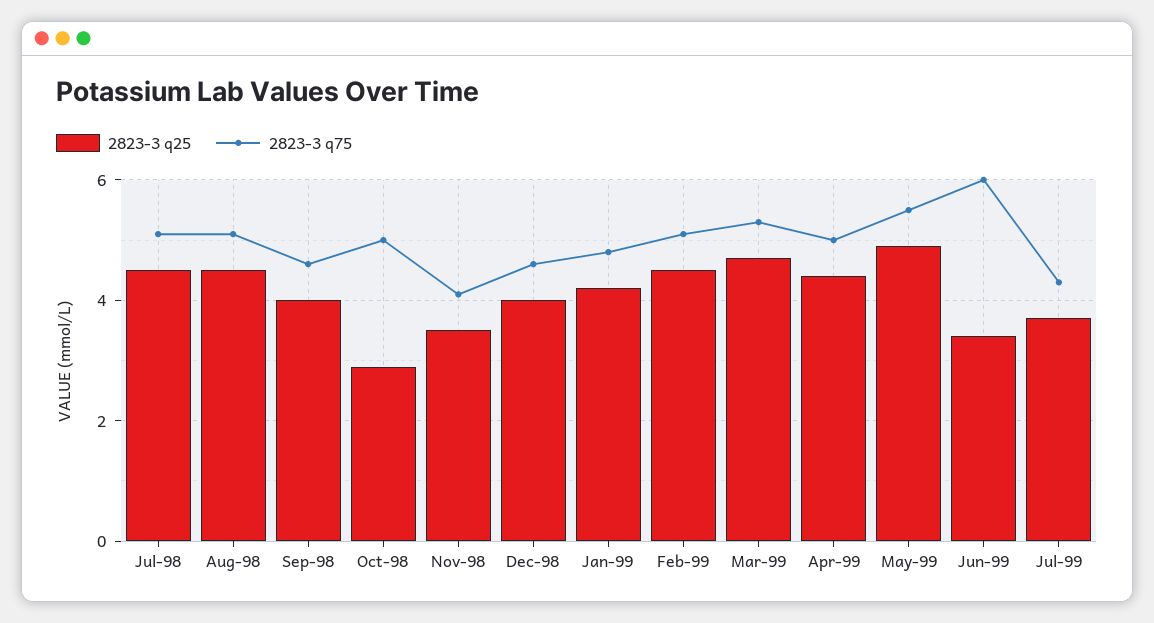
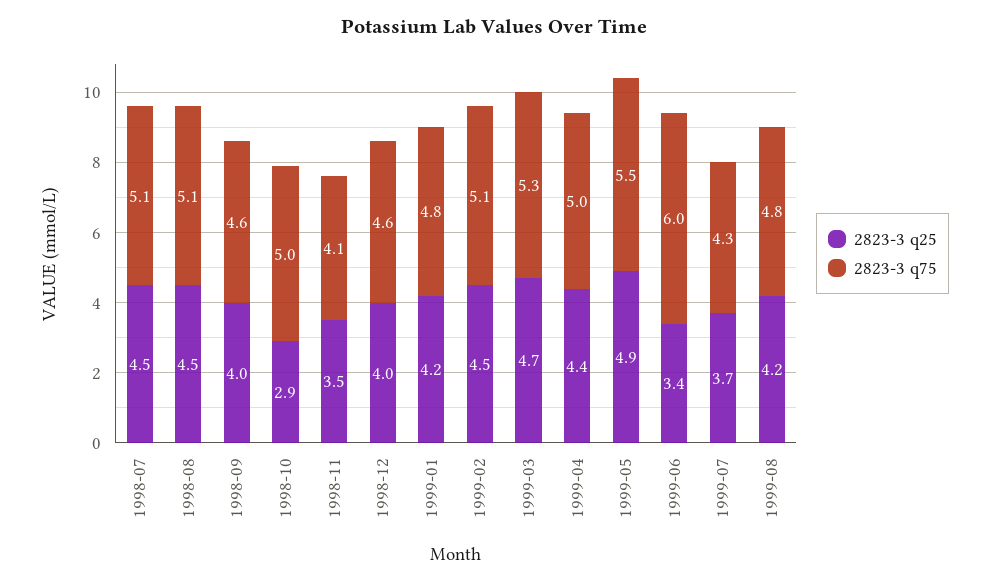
2823-3 q25, 1999-08: none -> 4.2
2823-3 q75, 1999-08: none -> 4.8

